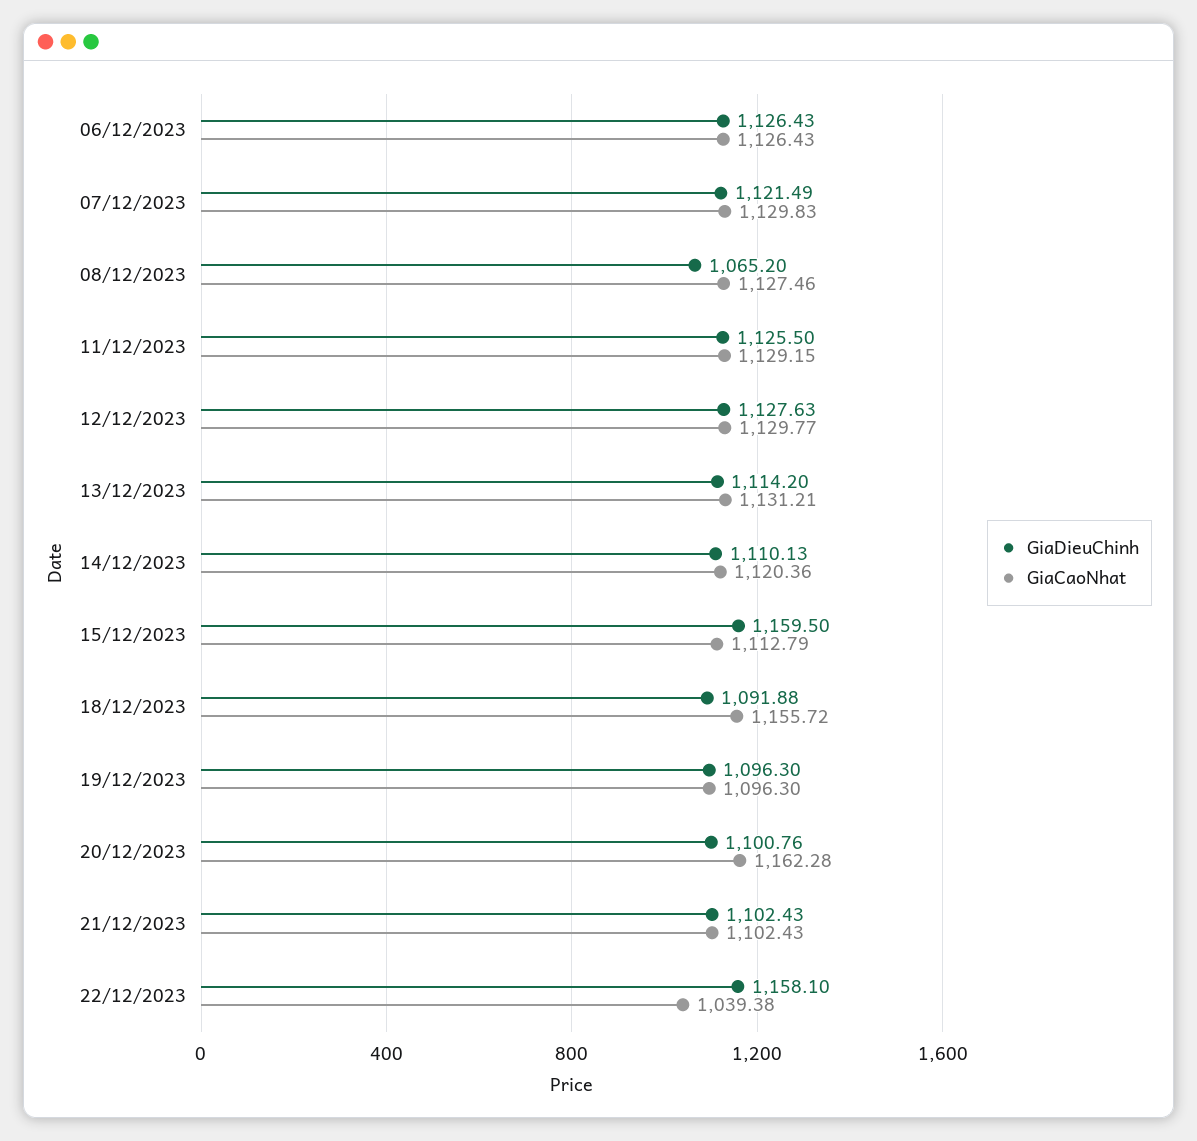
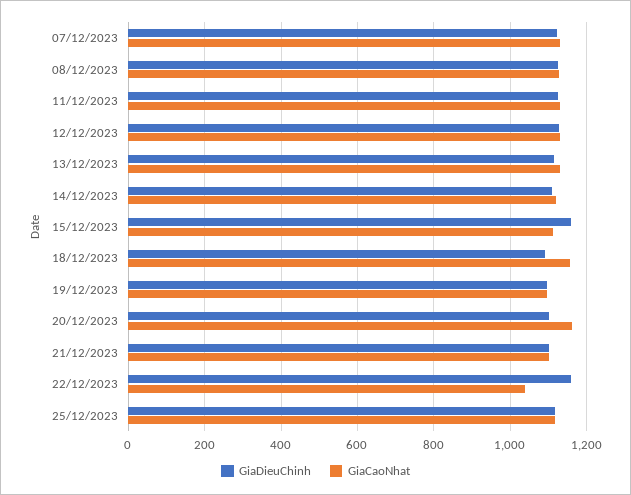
GiaDieuChinh, 06/12/2023: 1126.43 -> none
GiaCaoNhat, 06/12/2023: 1126.43 -> none
GiaDieuChinh, 08/12/2023: 1065.2 -> 1120
GiaDieuChinh, 25/12/2023: none -> 1120
GiaCaoNhat, 25/12/2023: none -> 1120

